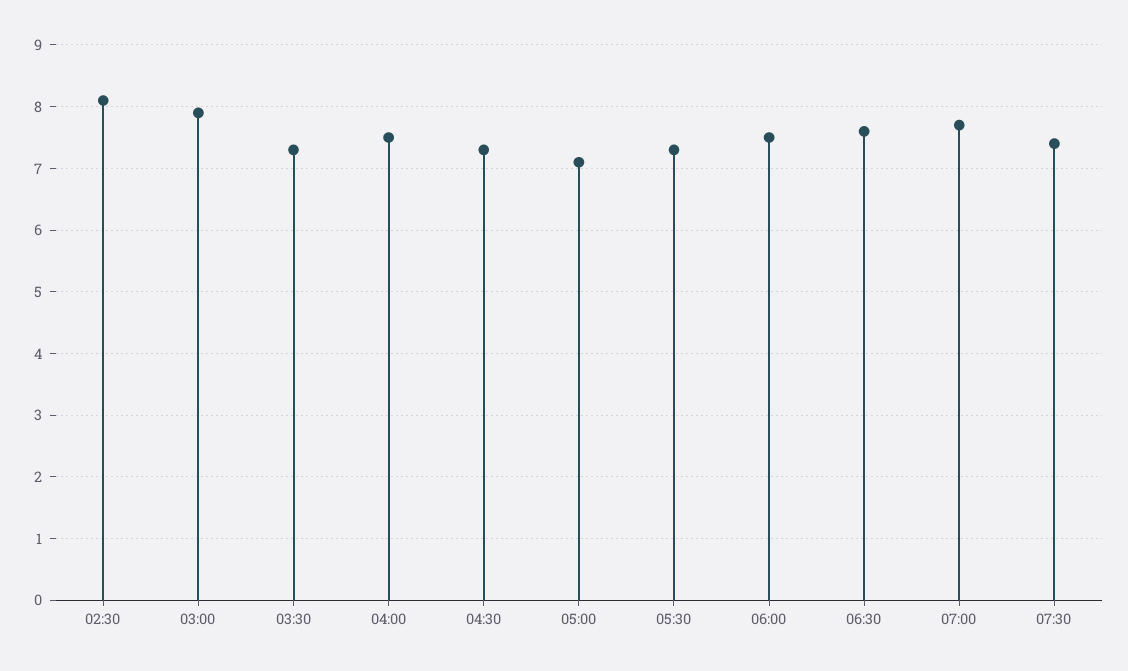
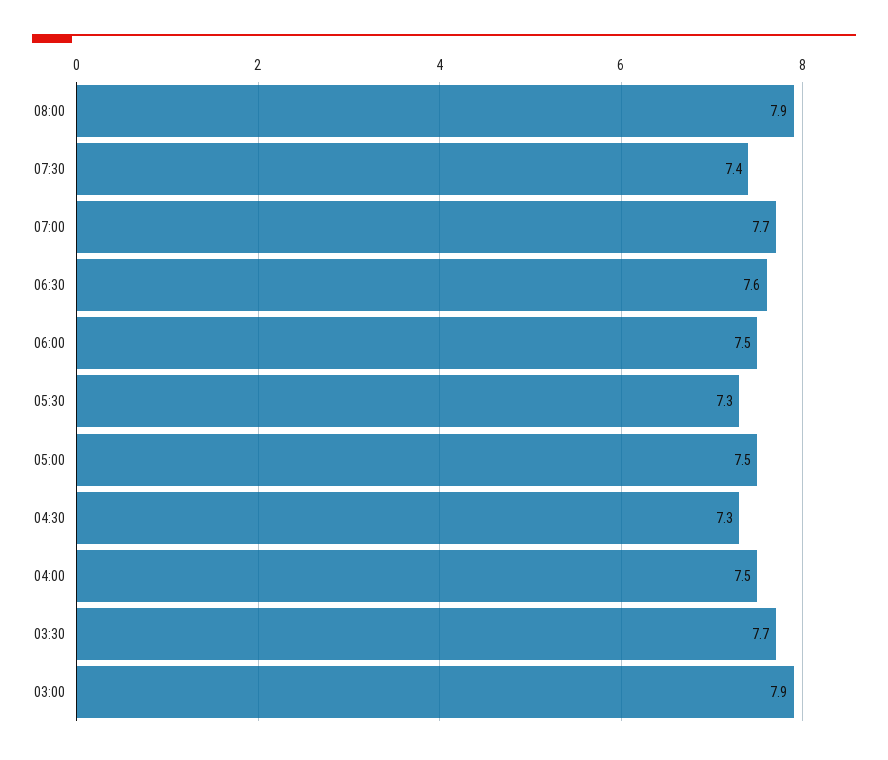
02:30: 8.1 -> none
03:30: 7.3 -> 7.7
05:00: 7.1 -> 7.5
08:00: none -> 7.9

